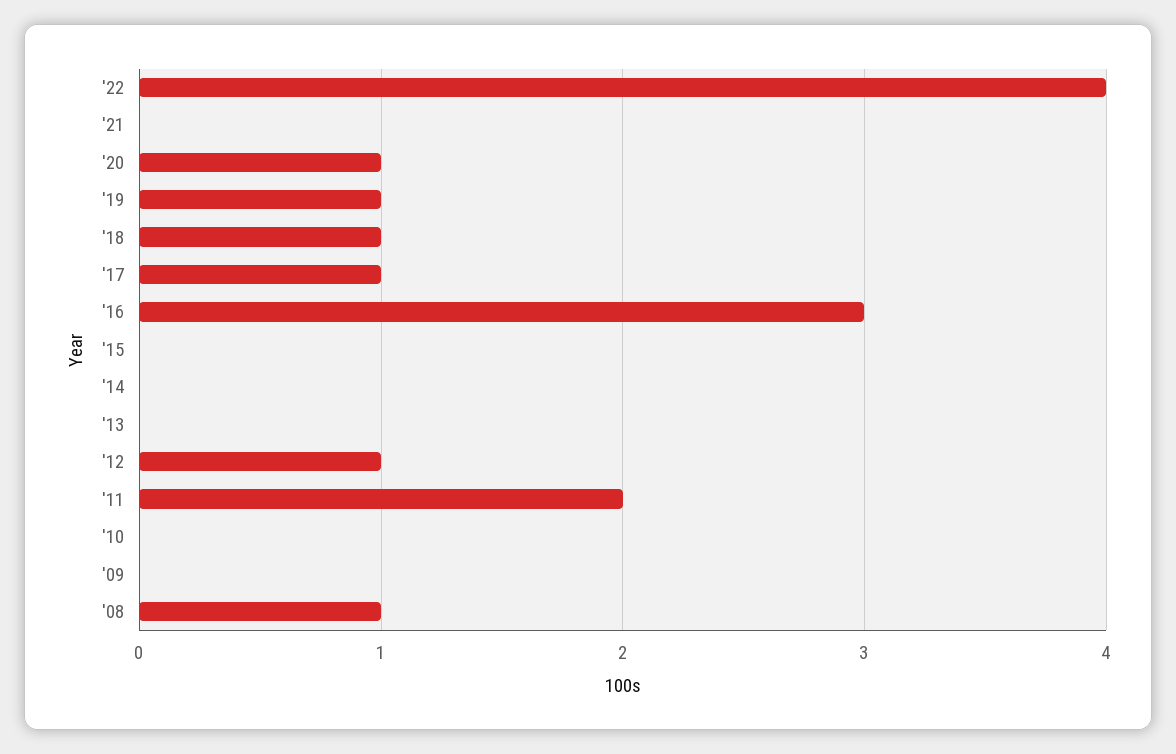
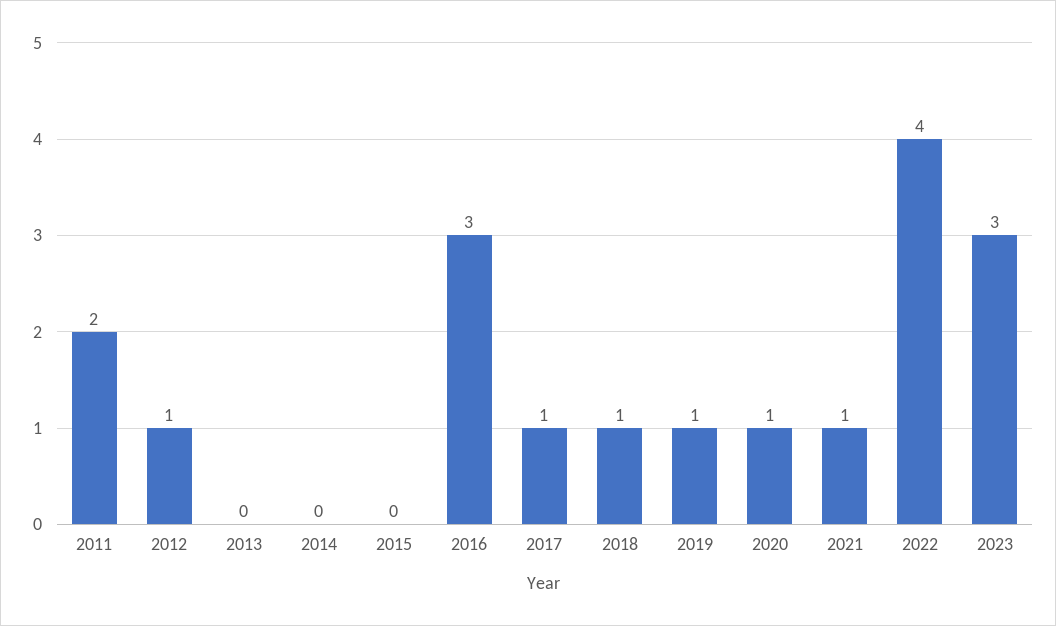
'21: 0 -> 1
'10: 0 -> none
'09: 0 -> none
'08: 1 -> none
2023: none -> 3

